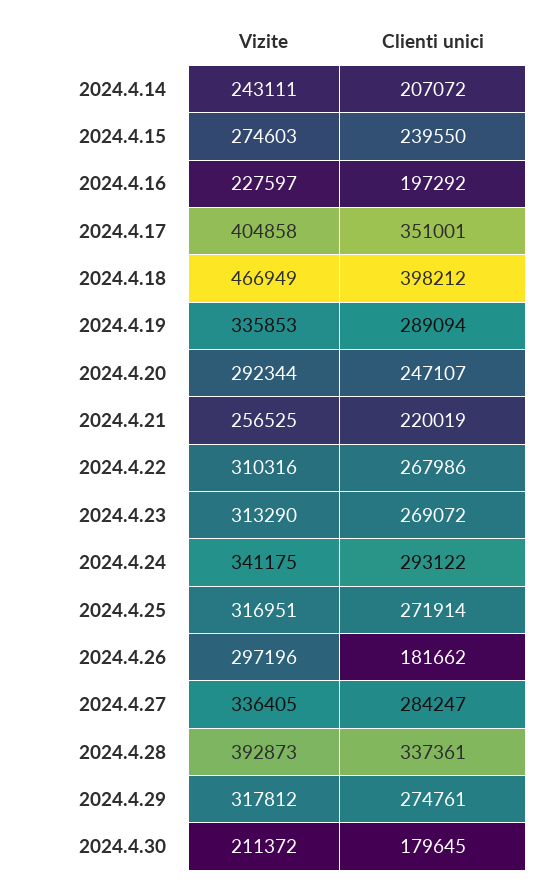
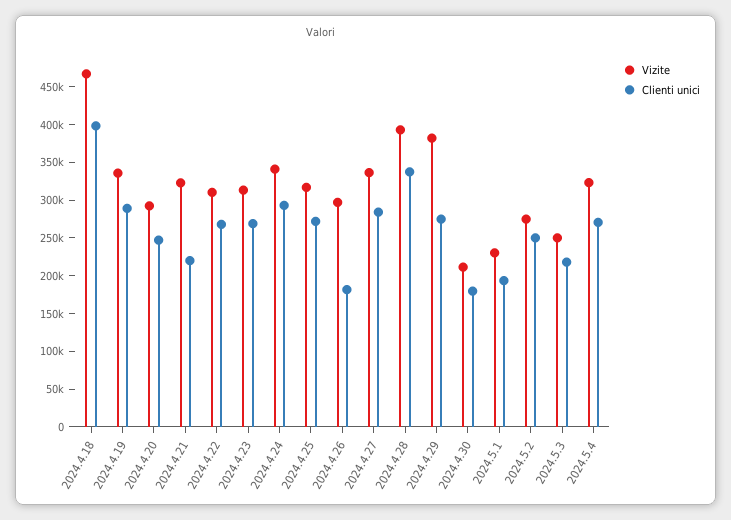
Vizite, 2024.4.14: 243111 -> none
Clienti unici, 2024.4.14: 207072 -> none
Vizite, 2024.4.15: 274603 -> none
Clienti unici, 2024.4.15: 239550 -> none
Vizite, 2024.4.16: 227597 -> none
Clienti unici, 2024.4.16: 197292 -> none
Vizite, 2024.4.17: 404858 -> none
Clienti unici, 2024.4.17: 351001 -> none
Vizite, 2024.4.21: 256525 -> 325000
Vizite, 2024.4.29: 317812 -> 375000
Vizite, 2024.5.1: none -> 225000
Clienti unici, 2024.5.1: none -> 200000
Vizite, 2024.5.2: none -> 275000
Clienti unici, 2024.5.2: none -> 250000
Vizite, 2024.5.3: none -> 250000
Clienti unici, 2024.5.3: none -> 225000
Vizite, 2024.5.4: none -> 325000
Clienti unici, 2024.5.4: none -> 275000

